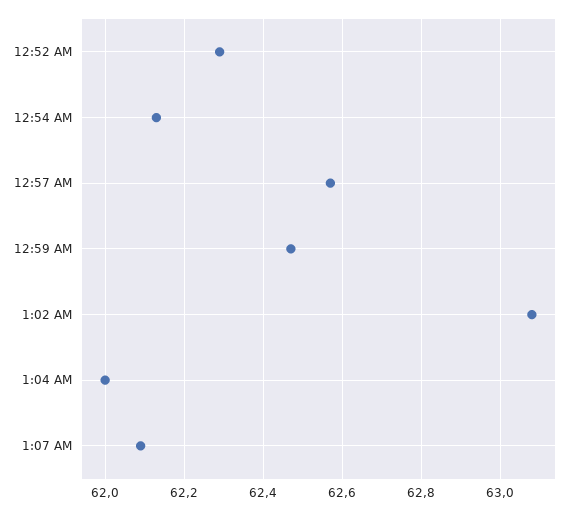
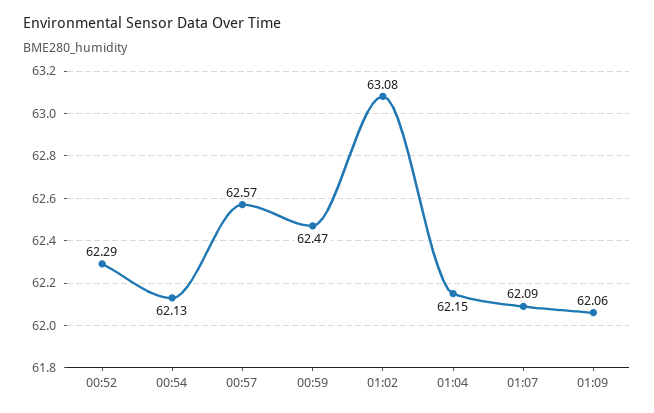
1:04 AM: 62 -> 62.15
01:09: none -> 62.06

